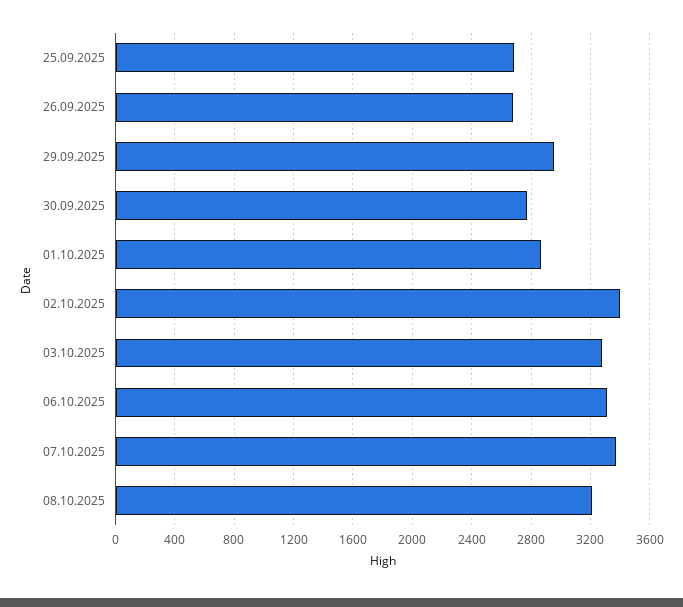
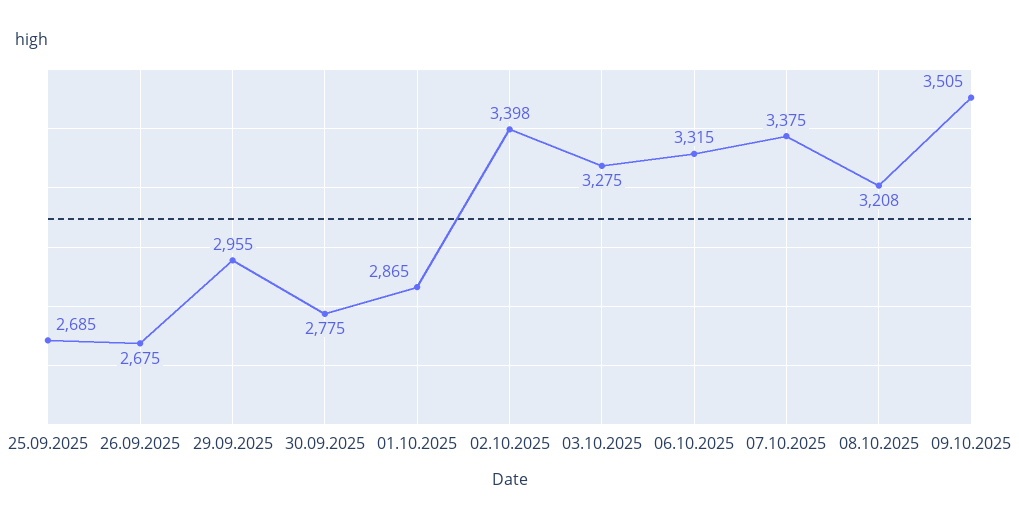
09.10.2025: none -> 3505

